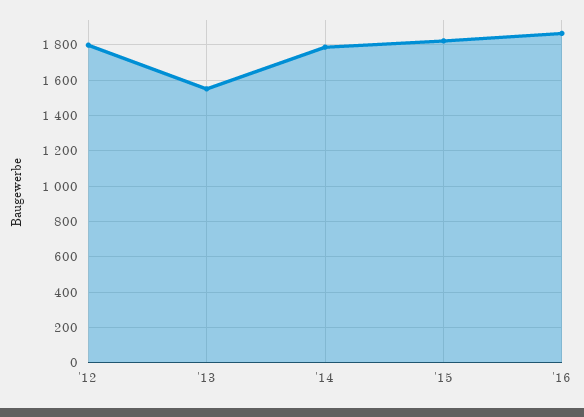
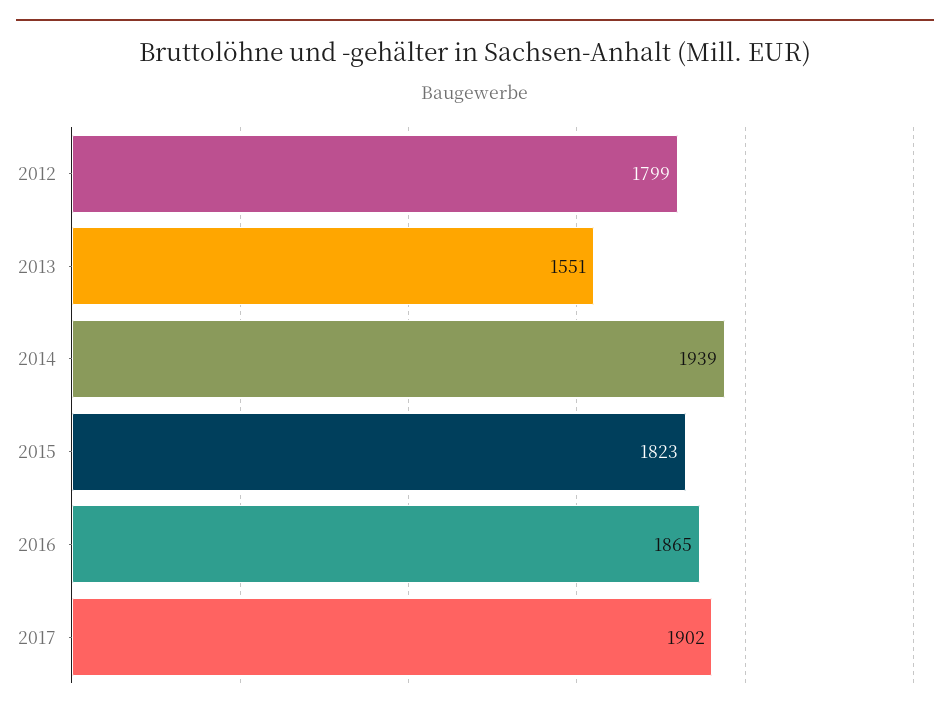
'14: 1800 -> 1939
2017: none -> 1902

